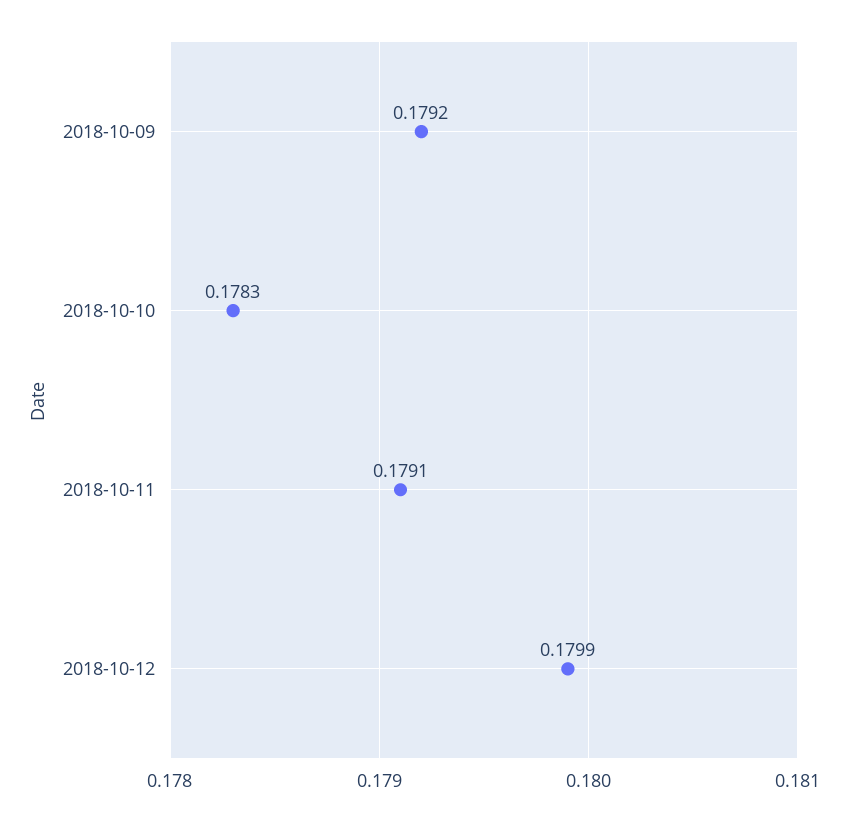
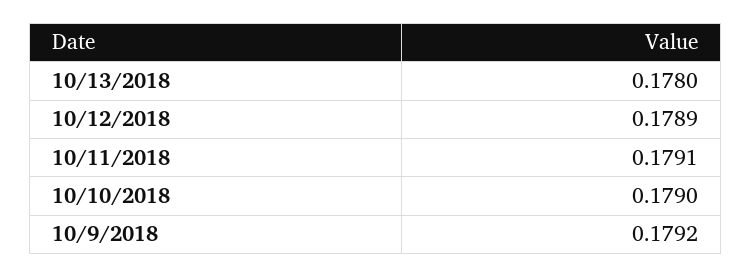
2018-10-10: 0.1783 -> 0.179
2018-10-12: 0.1799 -> 0.1789
10/13/2018: none -> 0.178

